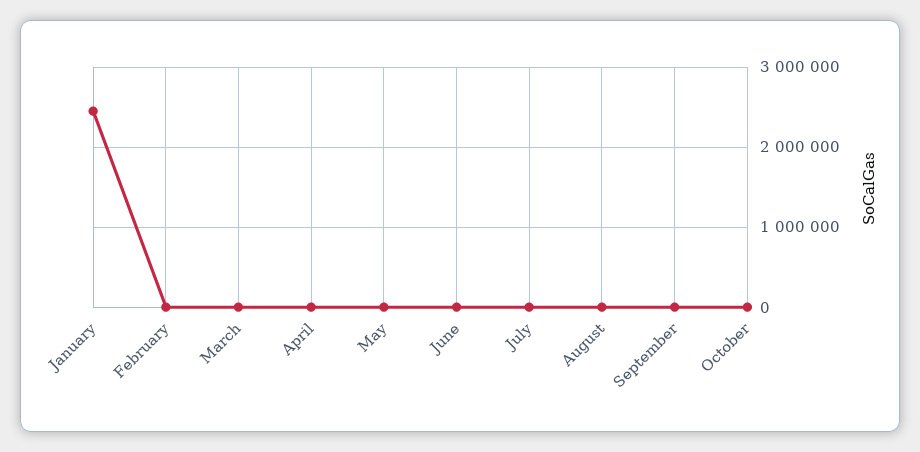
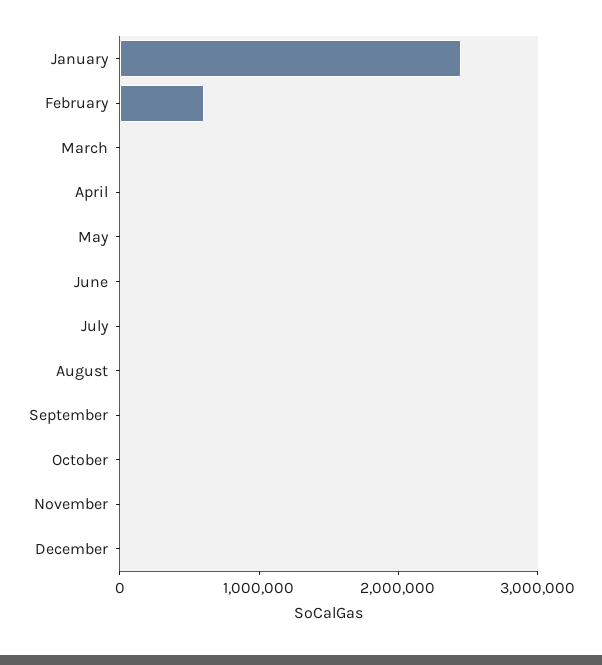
February: 0 -> 600000
November: none -> 0
December: none -> 0

